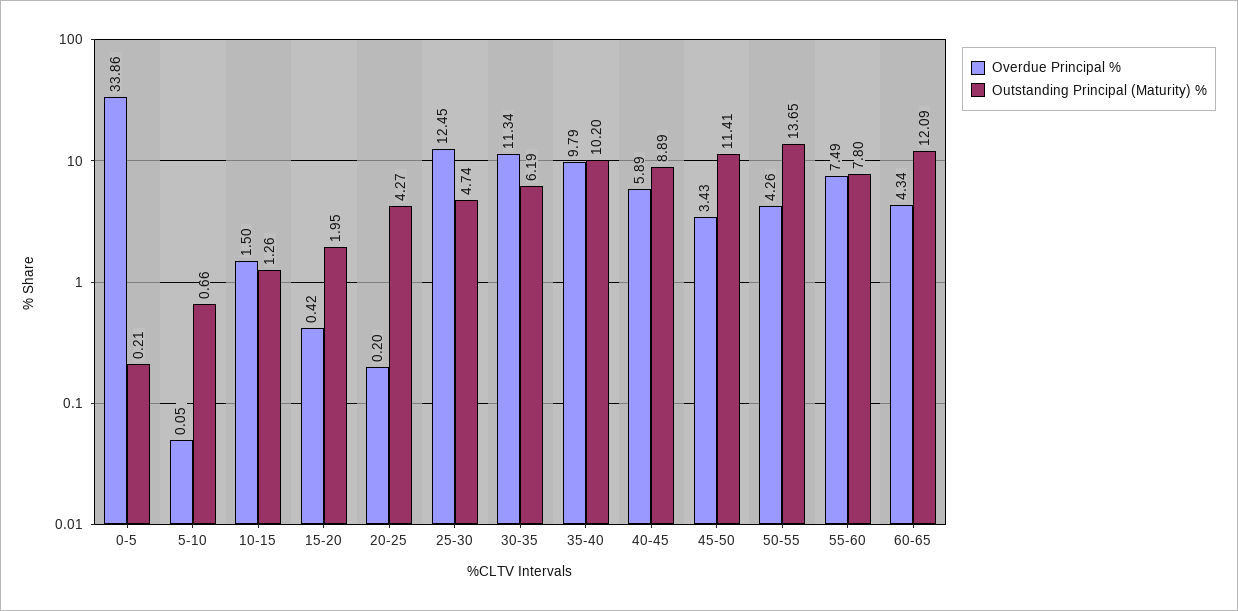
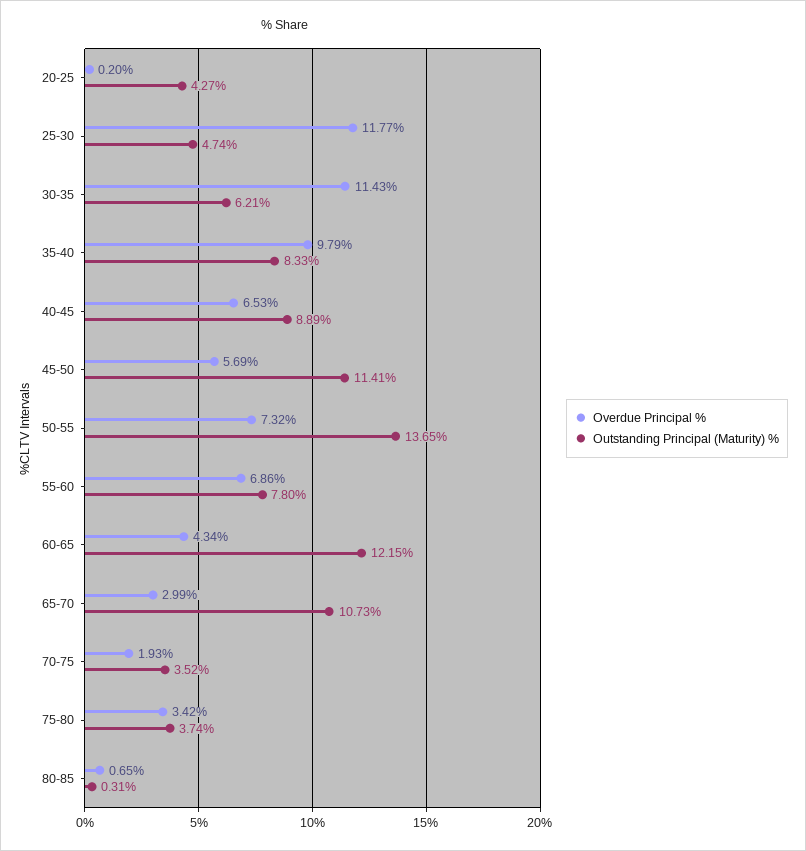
Overdue Principal %, 0-5: 33.86 -> none
Outstanding Principal (Maturity) %, 0-5: 0.21 -> none
Overdue Principal %, 5-10: 0.05 -> none
Outstanding Principal (Maturity) %, 5-10: 0.66 -> none
Overdue Principal %, 10-15: 1.5 -> none
Outstanding Principal (Maturity) %, 10-15: 1.26 -> none
Overdue Principal %, 15-20: 0.42 -> none
Outstanding Principal (Maturity) %, 15-20: 1.95 -> none
Overdue Principal %, 25-30: 12.45 -> 11.77
Overdue Principal %, 30-35: 11.34 -> 11.43
Outstanding Principal (Maturity) %, 30-35: 6.19 -> 6.21
Outstanding Principal (Maturity) %, 35-40: 10.2 -> 8.33
Overdue Principal %, 40-45: 5.89 -> 6.53
Overdue Principal %, 45-50: 3.43 -> 5.69
Overdue Principal %, 50-55: 4.26 -> 7.32
Overdue Principal %, 55-60: 7.49 -> 6.86
Outstanding Principal (Maturity) %, 60-65: 12.09 -> 12.15
Overdue Principal %, 65-70: none -> 2.99
Outstanding Principal (Maturity) %, 65-70: none -> 10.73
Overdue Principal %, 70-75: none -> 1.93
Outstanding Principal (Maturity) %, 70-75: none -> 3.52
Overdue Principal %, 75-80: none -> 3.42
Outstanding Principal (Maturity) %, 75-80: none -> 3.74
Overdue Principal %, 80-85: none -> 0.65
Outstanding Principal (Maturity) %, 80-85: none -> 0.31

